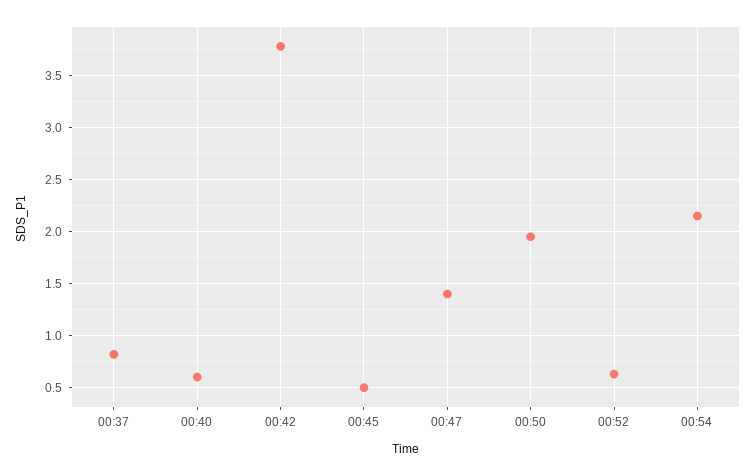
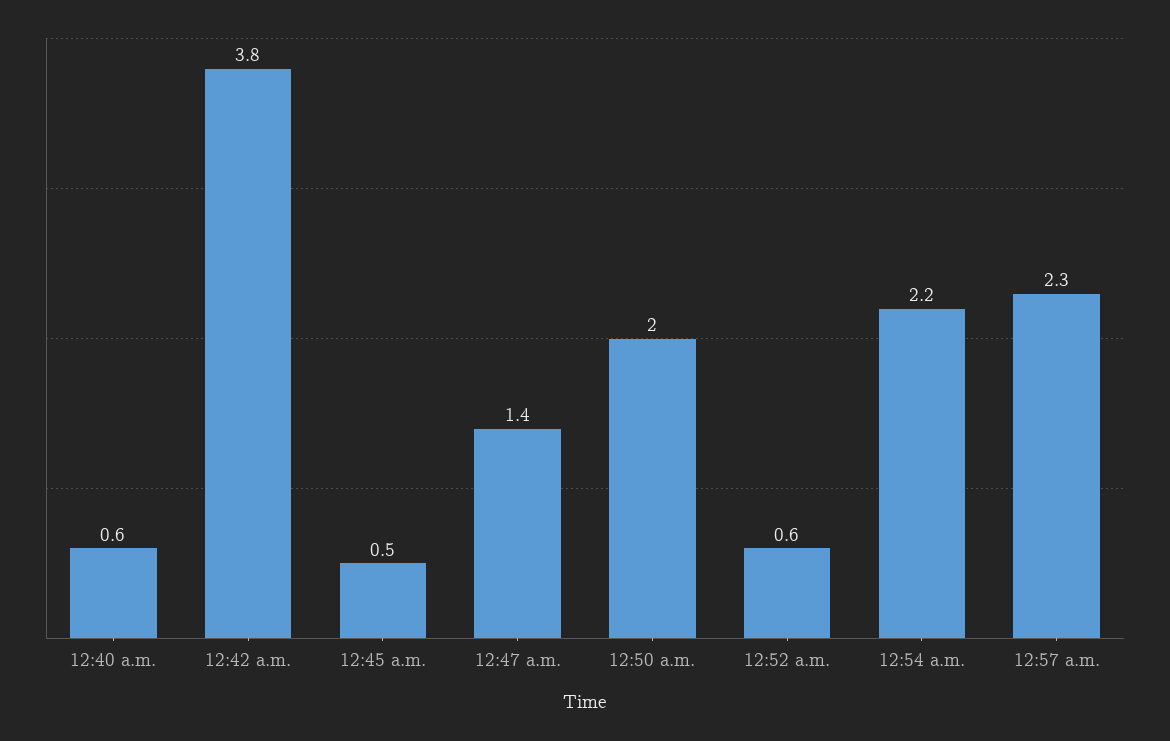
00:37: 0.8 -> none
12:57 a.m.: none -> 2.3

